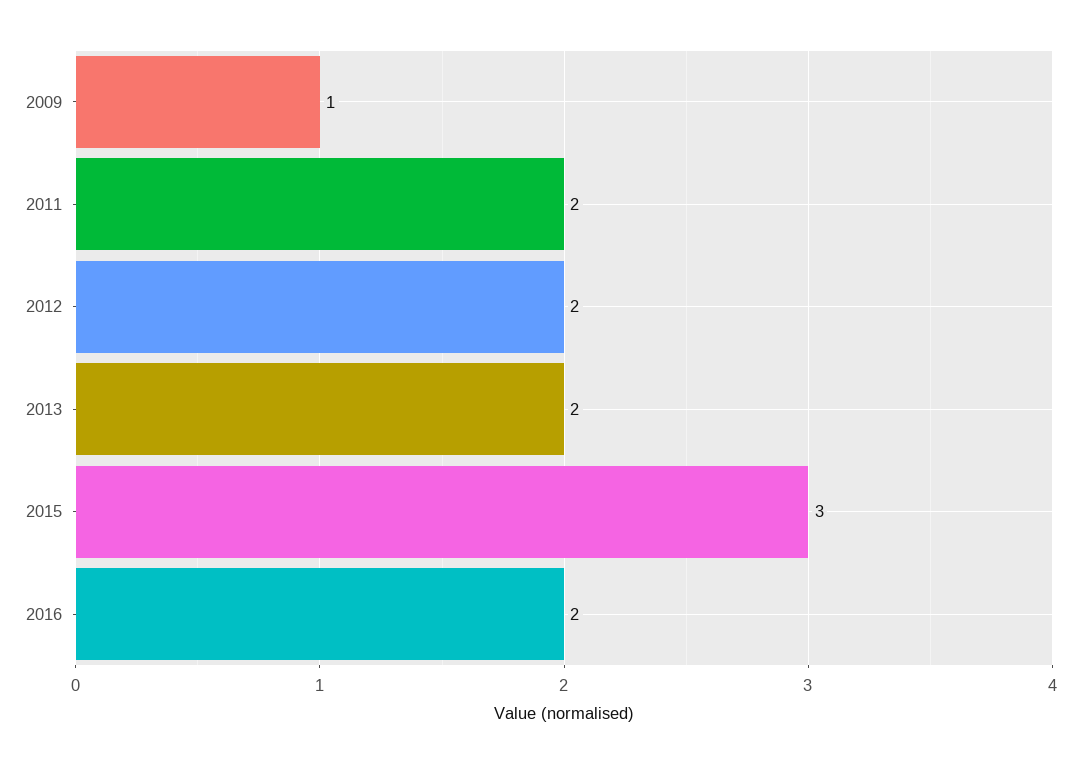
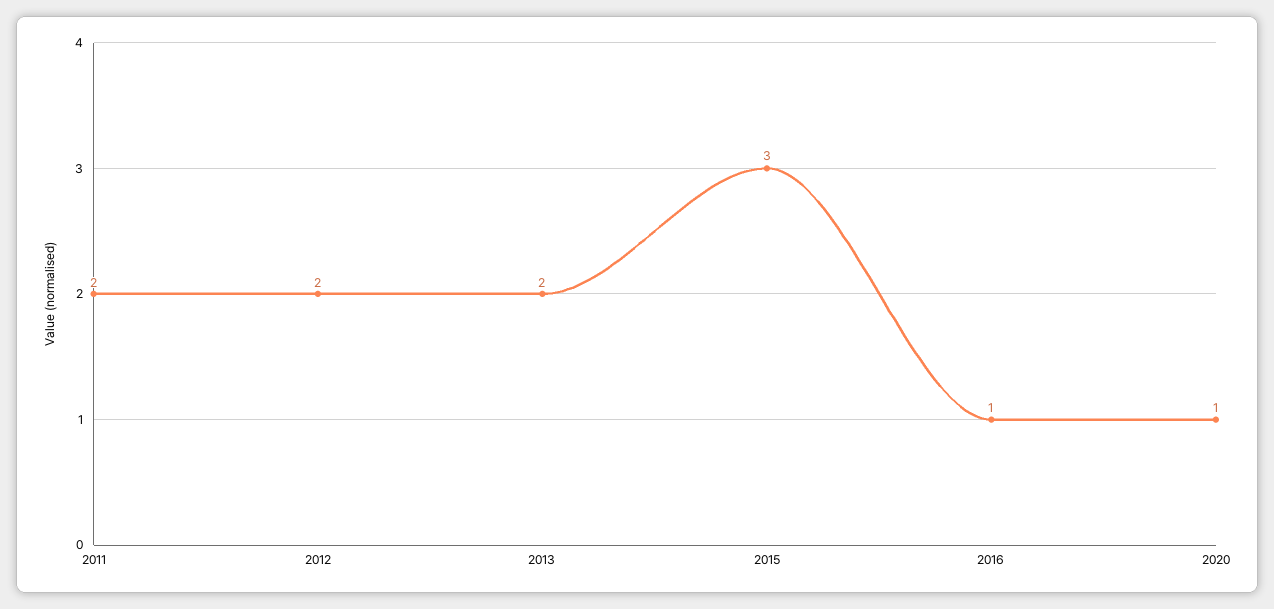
2009: 1 -> none
2016: 2 -> 1
2020: none -> 1

